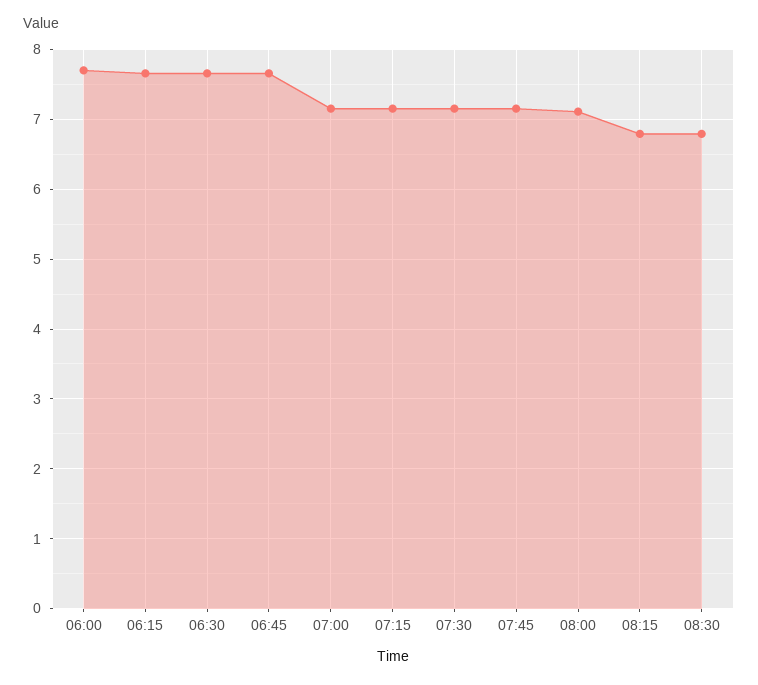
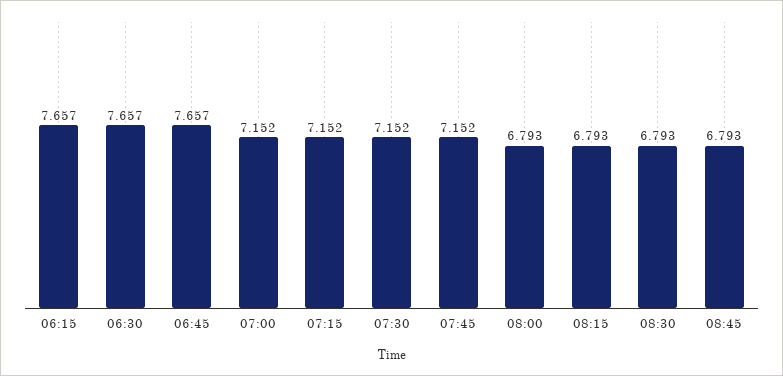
06:00: 7.7 -> none
08:00: 7.1 -> 6.793
08:45: none -> 6.793

